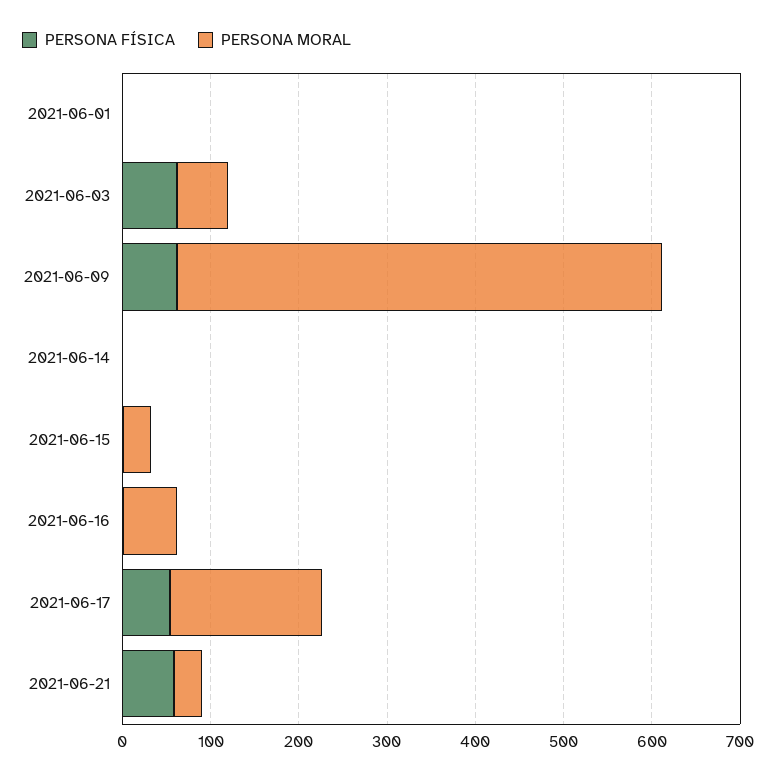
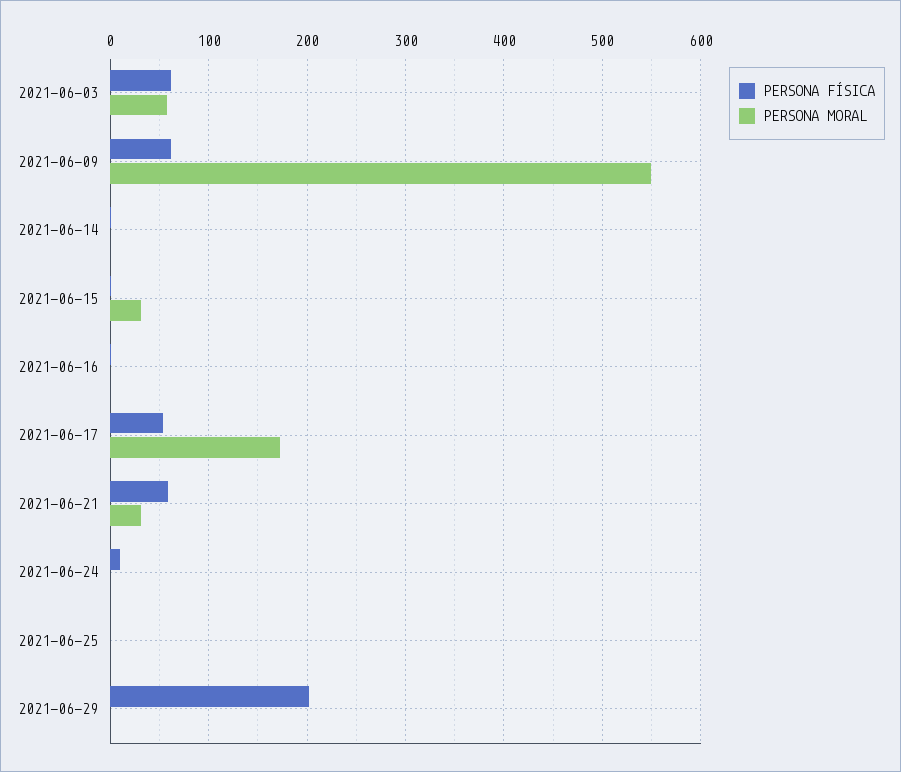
PERSONA FÍSICA, 2021-06-01: 0 -> none
PERSONA MORAL, 2021-06-01: 0 -> none
PERSONA MORAL, 2021-06-16: 60 -> 0
PERSONA FÍSICA, 2021-06-24: none -> 10
PERSONA MORAL, 2021-06-24: none -> 0
PERSONA FÍSICA, 2021-06-25: none -> 0
PERSONA MORAL, 2021-06-25: none -> 0
PERSONA FÍSICA, 2021-06-29: none -> 200
PERSONA MORAL, 2021-06-29: none -> 0

